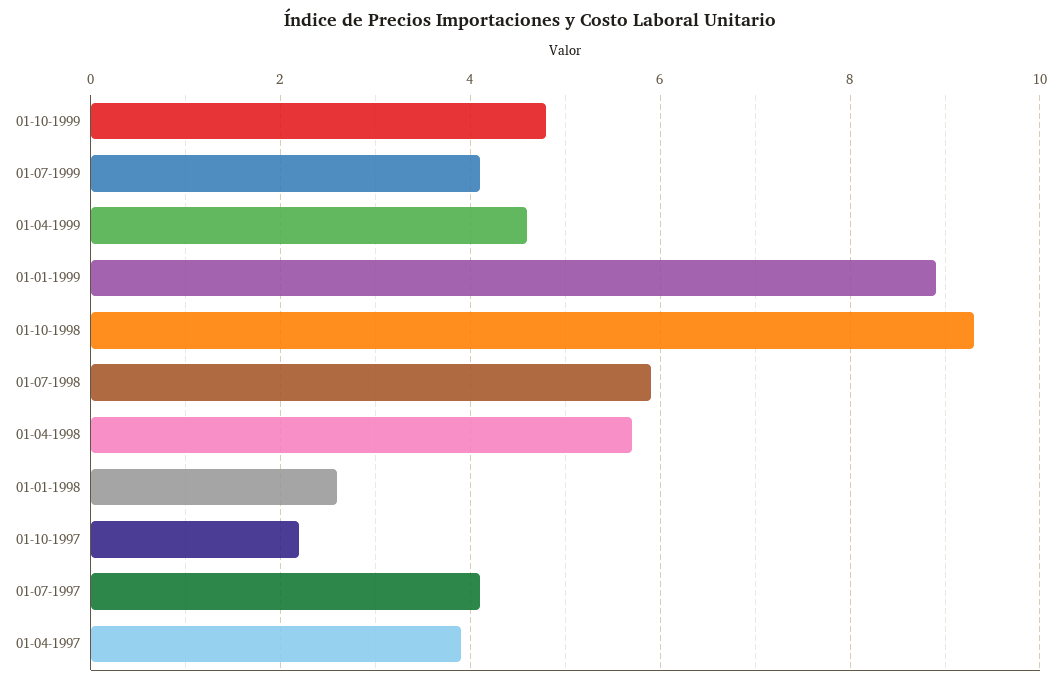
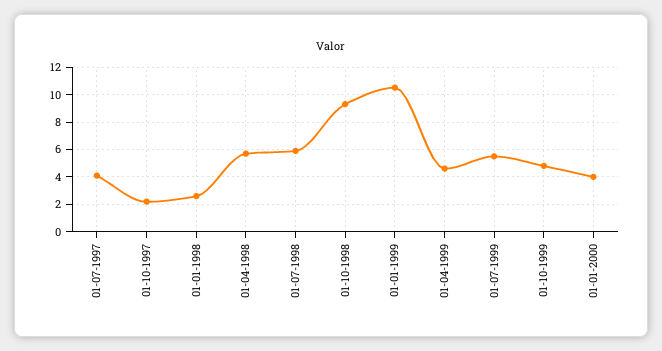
01-07-1999: 4 -> 5.5
01-01-1999: 9 -> 10.5
01-04-1997: 4 -> none
01-01-2000: none -> 4

